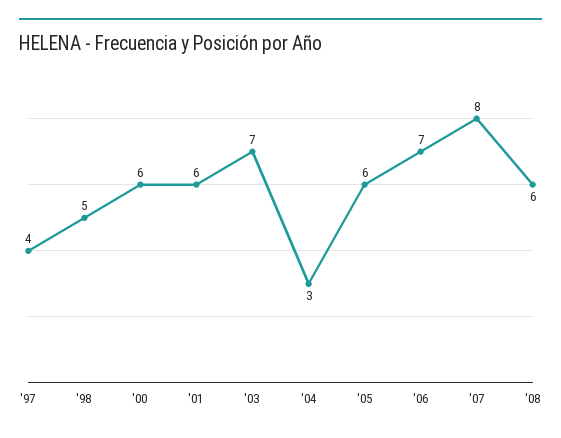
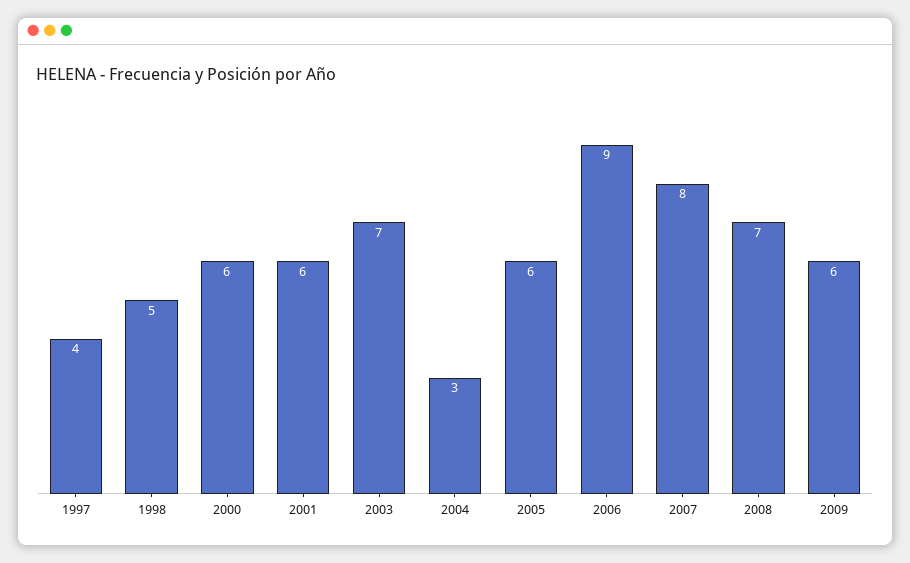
'06: 7 -> 9
'08: 6 -> 7
2009: none -> 6

